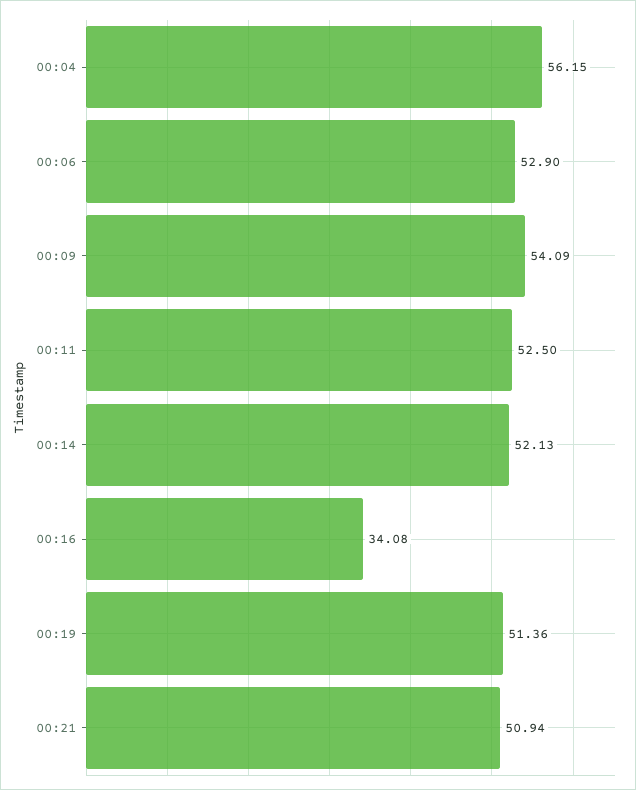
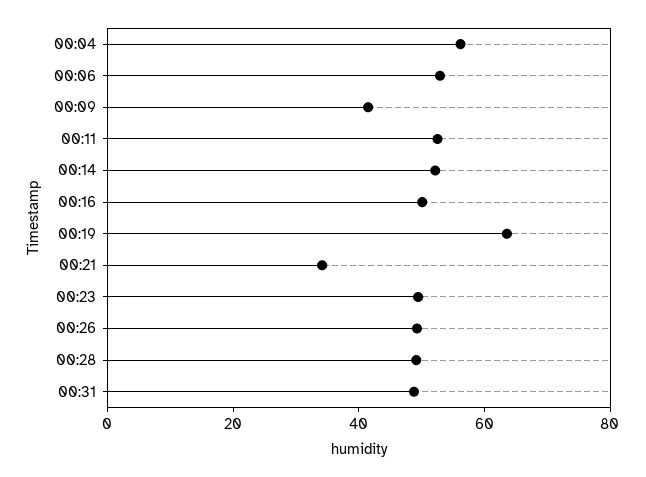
00:09: 54.09 -> 40
00:16: 34.08 -> 50
00:19: 51.36 -> 65
00:21: 50.94 -> 35
00:23: none -> 50
00:26: none -> 50
00:28: none -> 50
00:31: none -> 50

